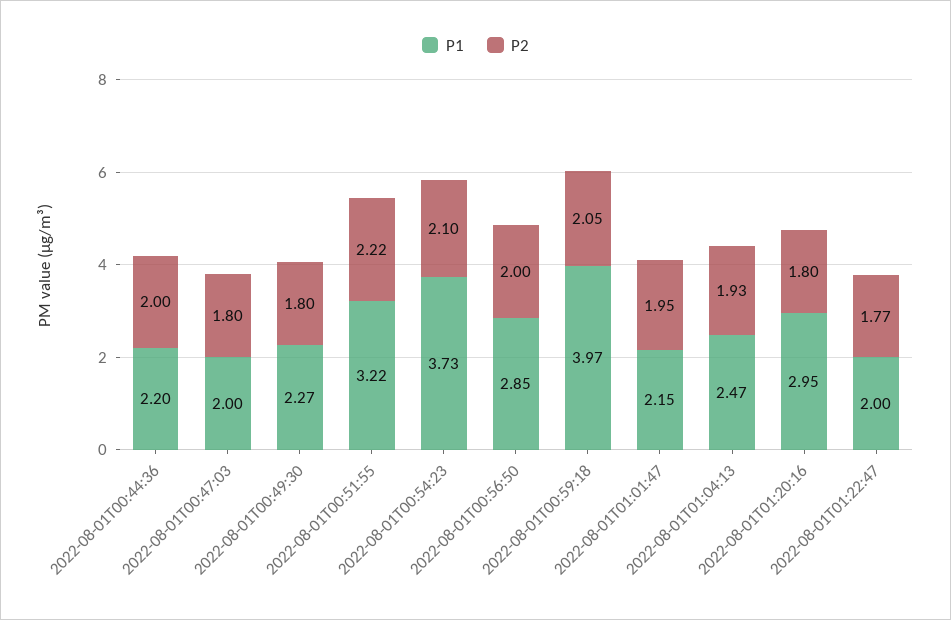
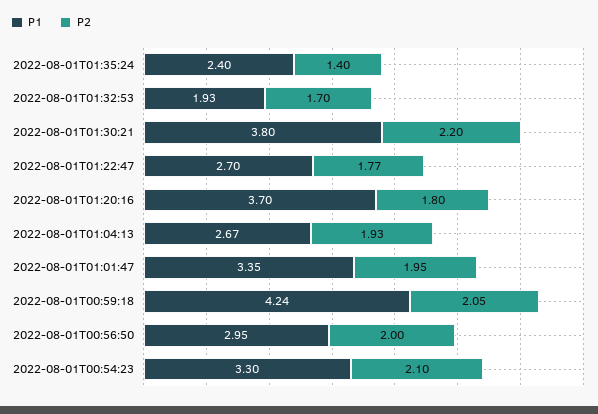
P1, 2022-08-01T00:44:36: 2.2 -> none
P2, 2022-08-01T00:44:36: 2 -> none
P1, 2022-08-01T00:47:03: 2 -> none
P2, 2022-08-01T00:47:03: 1.8 -> none
P1, 2022-08-01T00:49:30: 2.27 -> none
P2, 2022-08-01T00:49:30: 1.8 -> none
P1, 2022-08-01T00:51:55: 3.22 -> none
P2, 2022-08-01T00:51:55: 2.22 -> none
P1, 2022-08-01T00:54:23: 3.73 -> 3.3
P1, 2022-08-01T00:56:50: 2.85 -> 2.95
P1, 2022-08-01T00:59:18: 3.97 -> 4.24
P1, 2022-08-01T01:01:47: 2.15 -> 3.35
P1, 2022-08-01T01:04:13: 2.47 -> 2.67
P1, 2022-08-01T01:20:16: 2.95 -> 3.7
P1, 2022-08-01T01:22:47: 2 -> 2.7
P1, 2022-08-01T01:35:24: none -> 2.4
P2, 2022-08-01T01:35:24: none -> 1.4
P1, 2022-08-01T01:32:53: none -> 1.93
P2, 2022-08-01T01:32:53: none -> 1.7
P1, 2022-08-01T01:30:21: none -> 3.8
P2, 2022-08-01T01:30:21: none -> 2.2

